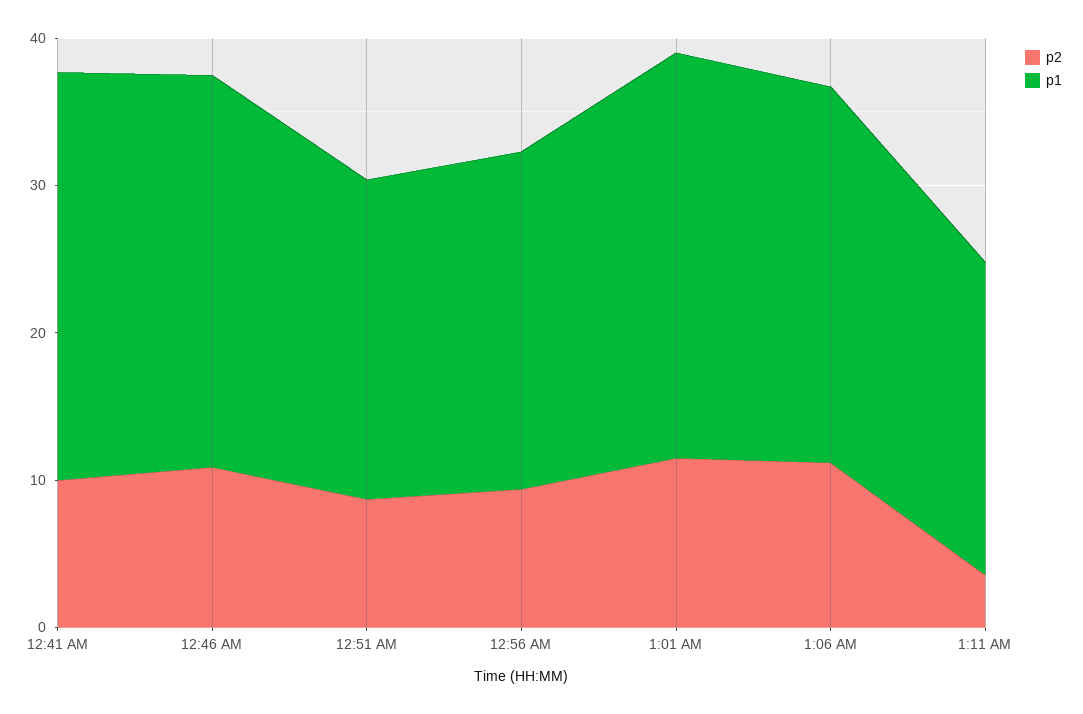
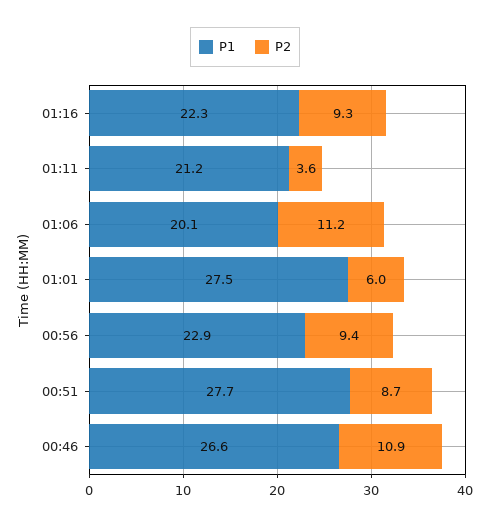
p2, 12:41 AM: 10 -> none
p1, 12:41 AM: 28 -> none
p1, 12:51 AM: 22 -> 27.7
p2, 1:01 AM: 12 -> 6
p1, 1:06 AM: 26 -> 20.1
p1, 01:16: none -> 22.3
p2, 01:16: none -> 9.3

